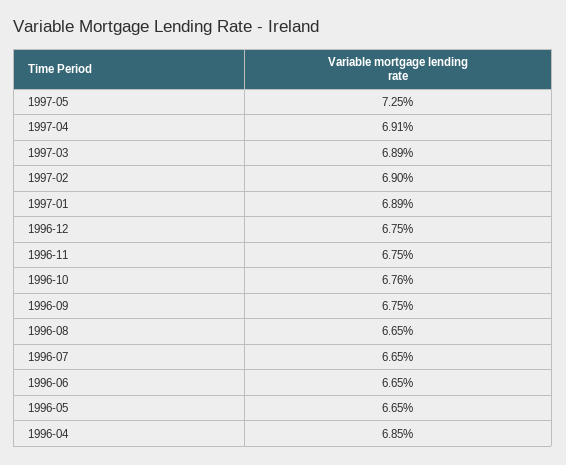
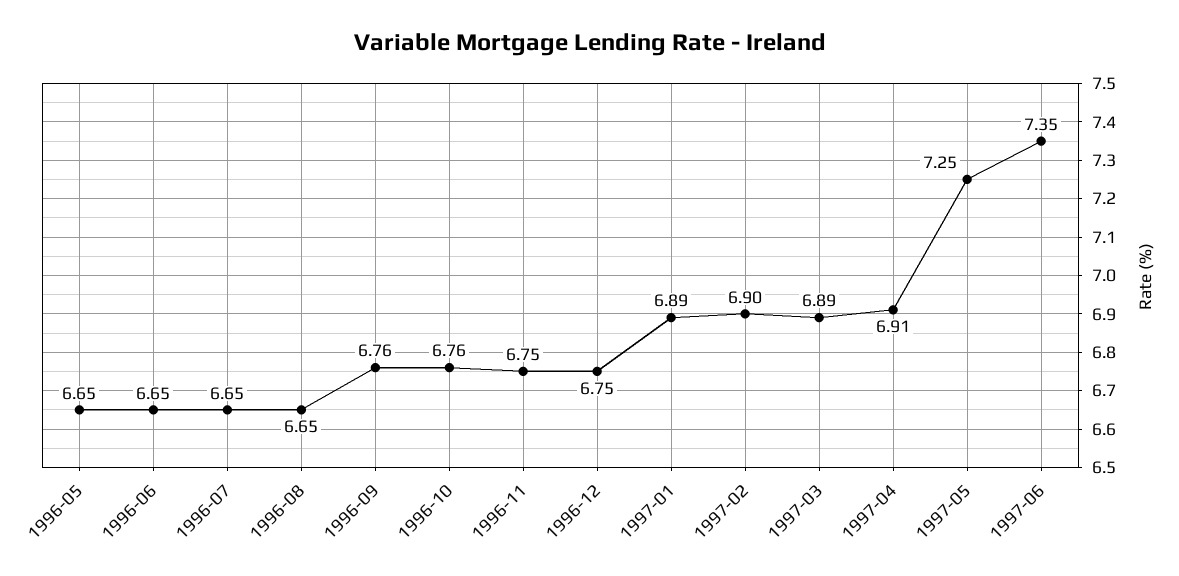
1996-09: 6.75 -> 6.76
1996-04: 6.85 -> none
1997-06: none -> 7.35

